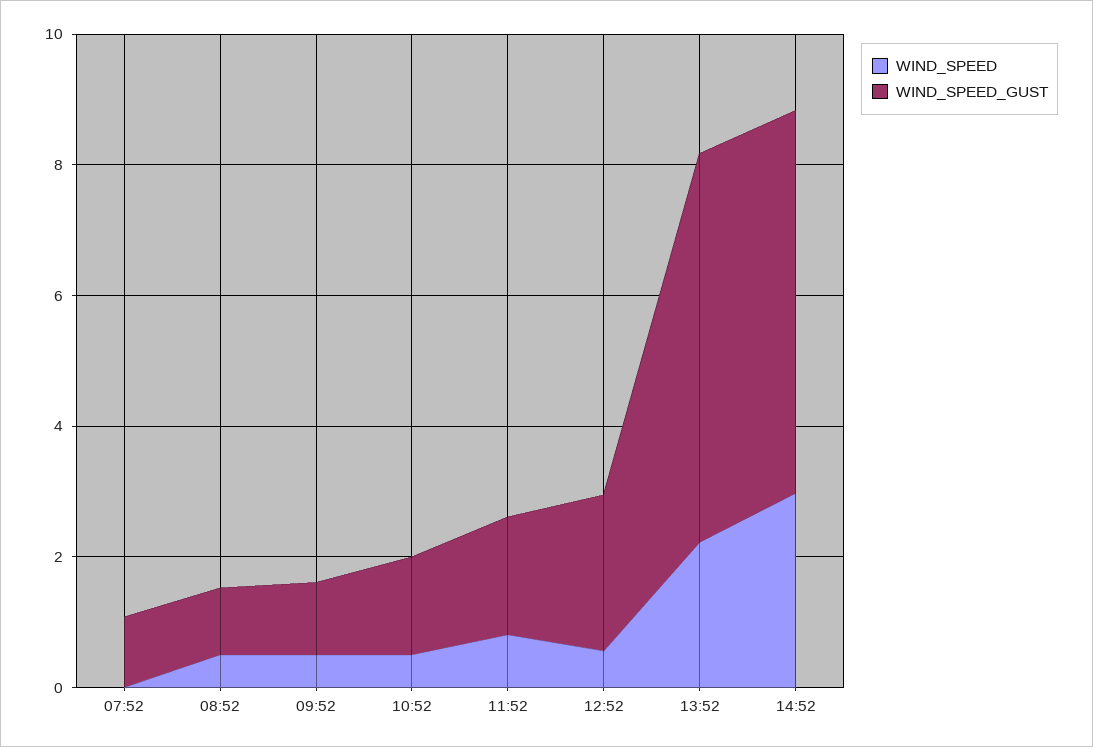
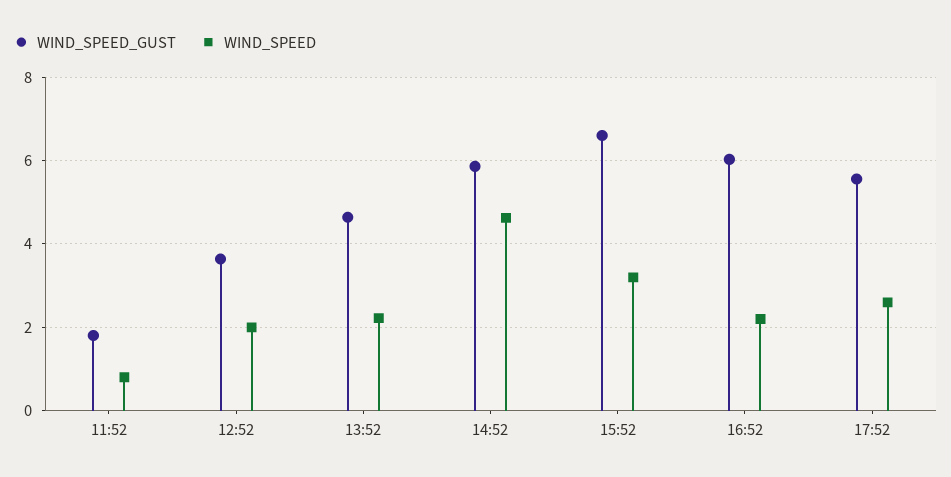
WIND_SPEED, 07:52: 0 -> none
WIND_SPEED_GUST, 07:52: 1 -> none
WIND_SPEED, 08:52: 0.5 -> none
WIND_SPEED_GUST, 08:52: 1 -> none
WIND_SPEED, 09:52: 0.5 -> none
WIND_SPEED_GUST, 09:52: 1 -> none
WIND_SPEED, 10:52: 0.5 -> none
WIND_SPEED_GUST, 10:52: 1.5 -> none
WIND_SPEED, 12:52: 0.5 -> 2
WIND_SPEED_GUST, 12:52: 2.5 -> 3.6
WIND_SPEED_GUST, 13:52: 6 -> 4.6
WIND_SPEED, 14:52: 3 -> 4.6
WIND_SPEED_GUST, 15:52: none -> 6.6
WIND_SPEED, 15:52: none -> 3.2
WIND_SPEED_GUST, 16:52: none -> 6
WIND_SPEED, 16:52: none -> 2.2
WIND_SPEED_GUST, 17:52: none -> 5.6
WIND_SPEED, 17:52: none -> 2.6

